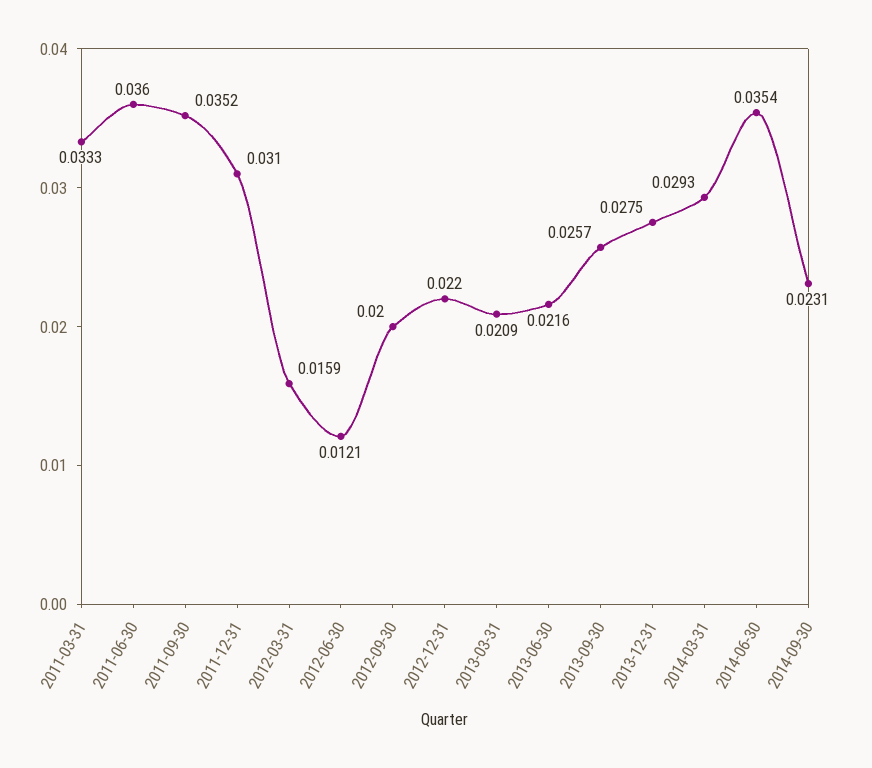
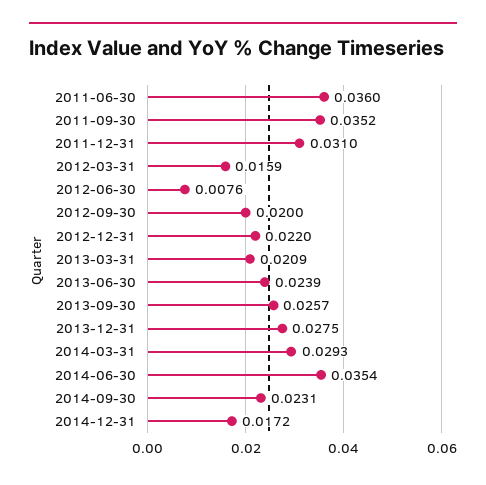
2011-03-31: 0.0333 -> none
2012-06-30: 0.0121 -> 0.0076
2013-06-30: 0.0216 -> 0.0239
2014-12-31: none -> 0.0172

